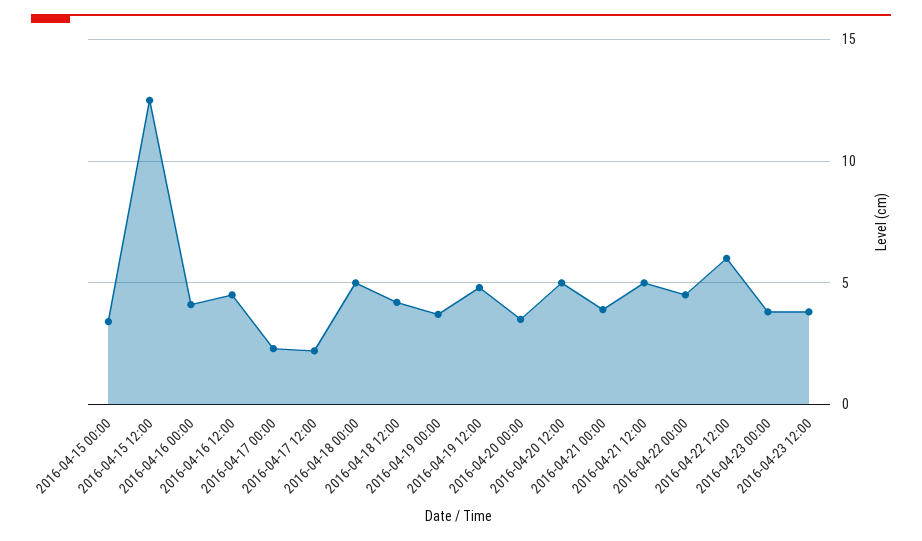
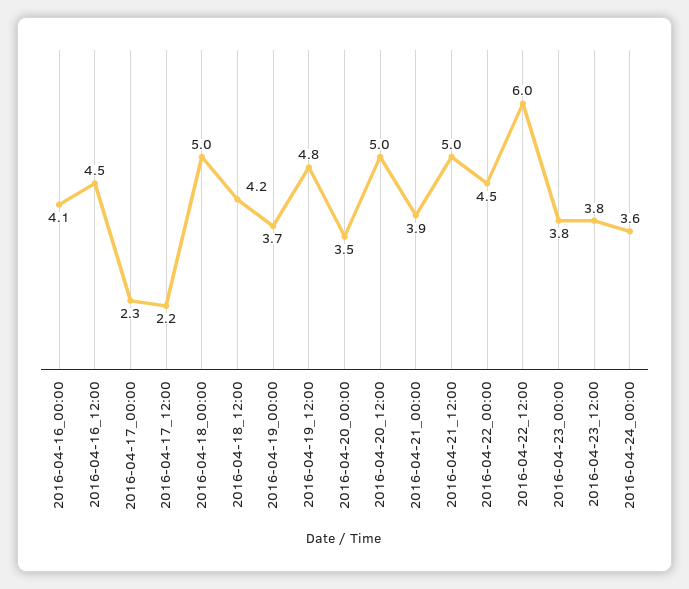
2016-04-15 00:00: 3.5 -> none
2016-04-15 12:00: 12.5 -> none
2016-04-24_00:00: none -> 3.6

